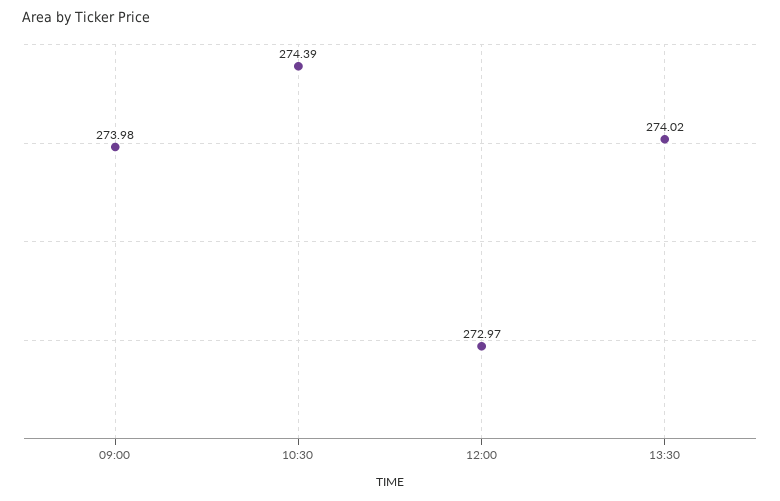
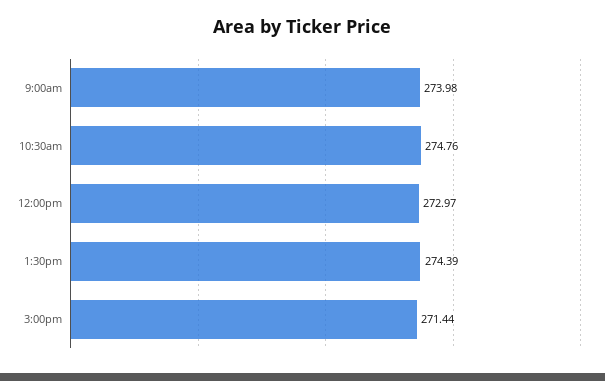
10:30: 274.39 -> 274.76
13:30: 274.02 -> 274.39
3:00pm: none -> 271.44

